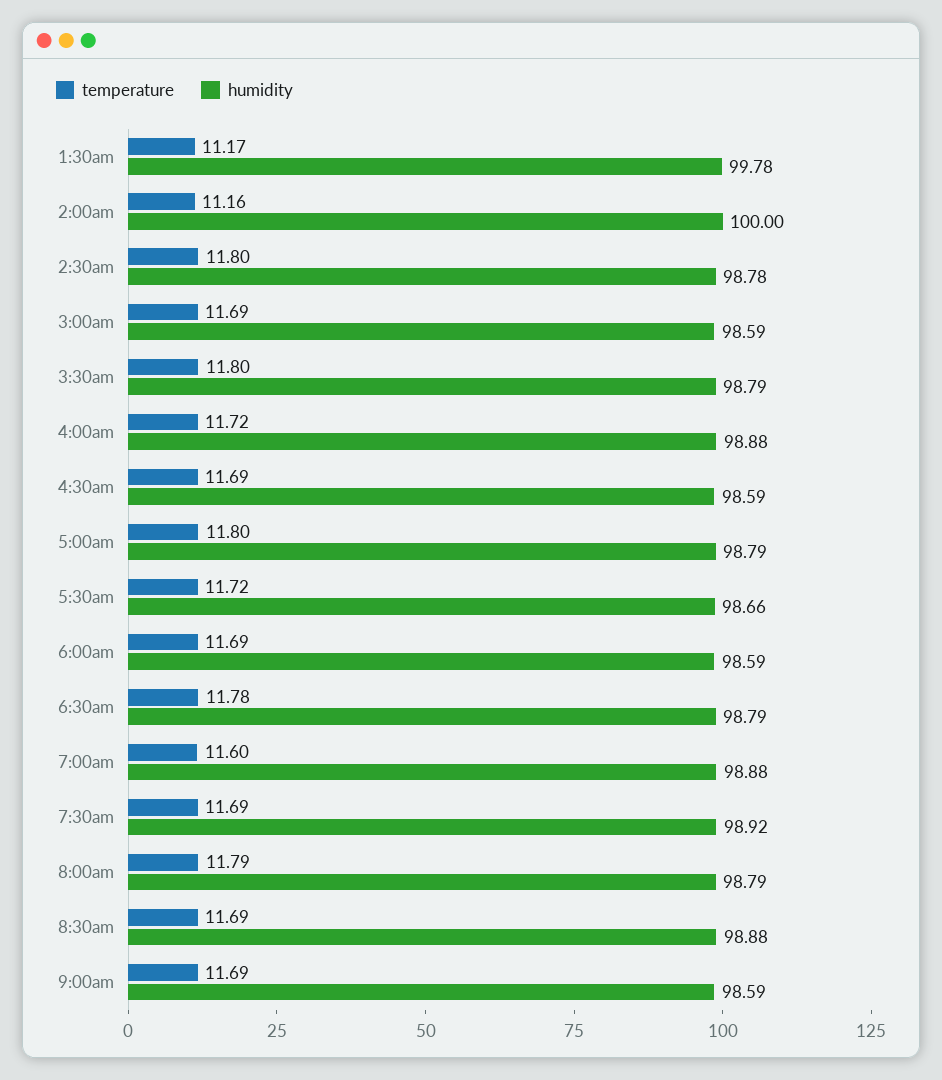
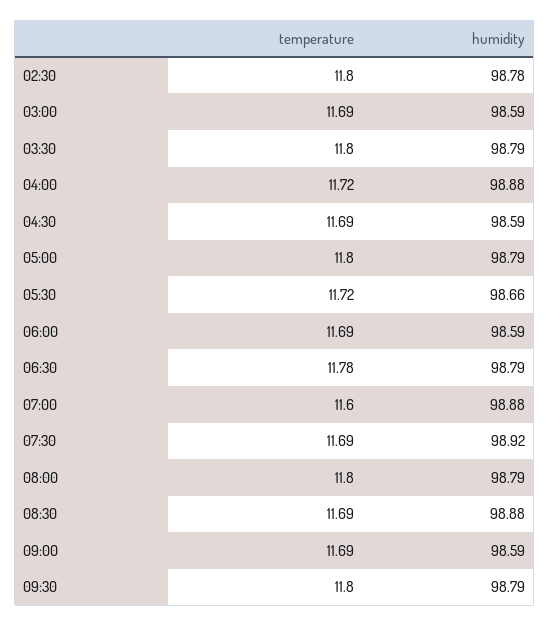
temperature, 1:30am: 11.17 -> none
humidity, 1:30am: 99.78 -> none
temperature, 2:00am: 11.16 -> none
humidity, 2:00am: 100 -> none
temperature, 8:00am: 11.79 -> 11.8
temperature, 09:30: none -> 11.8
humidity, 09:30: none -> 98.79

